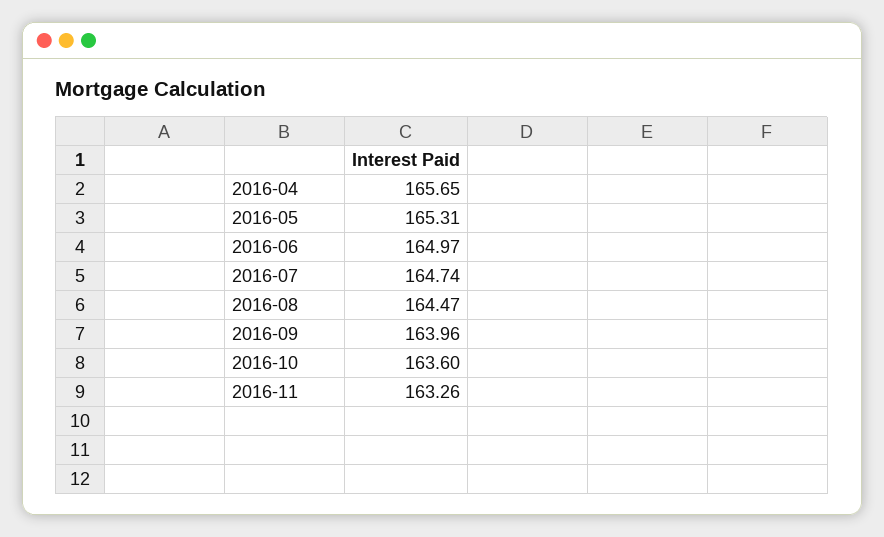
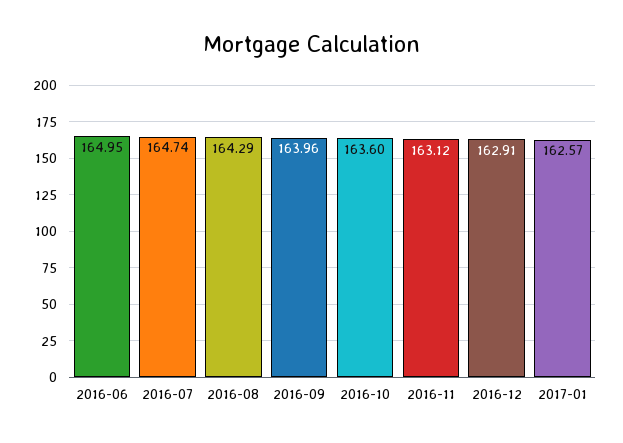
2016-04: 165.65 -> none
2016-05: 165.31 -> none
2016-06: 164.97 -> 164.95
2016-08: 164.47 -> 164.29
2016-11: 163.26 -> 163.12
2016-12: none -> 162.91
2017-01: none -> 162.57

